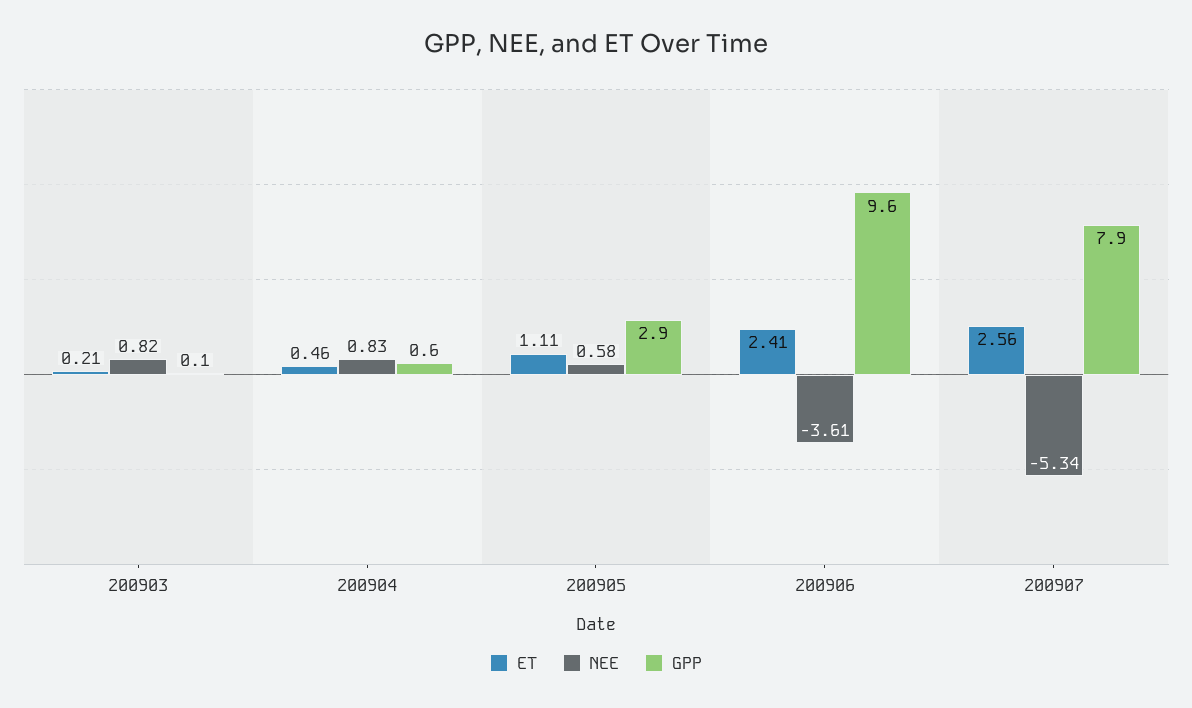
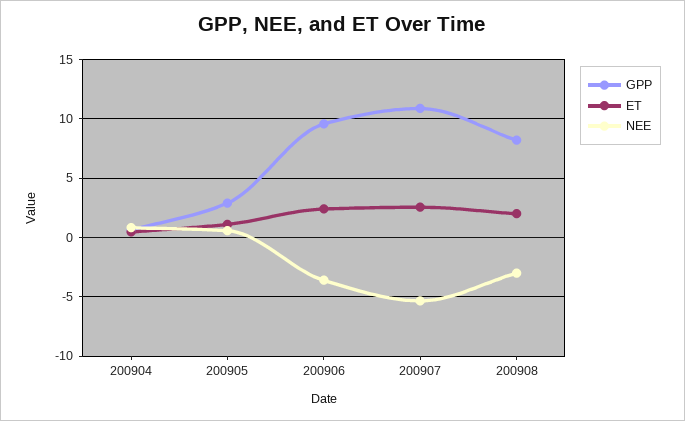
ET, 200903: 0.21 -> none
NEE, 200903: 0.82 -> none
GPP, 200903: 0.1 -> none
GPP, 200907: 7.9 -> 11
GPP, 200908: none -> 8
ET, 200908: none -> 2
NEE, 200908: none -> -3

